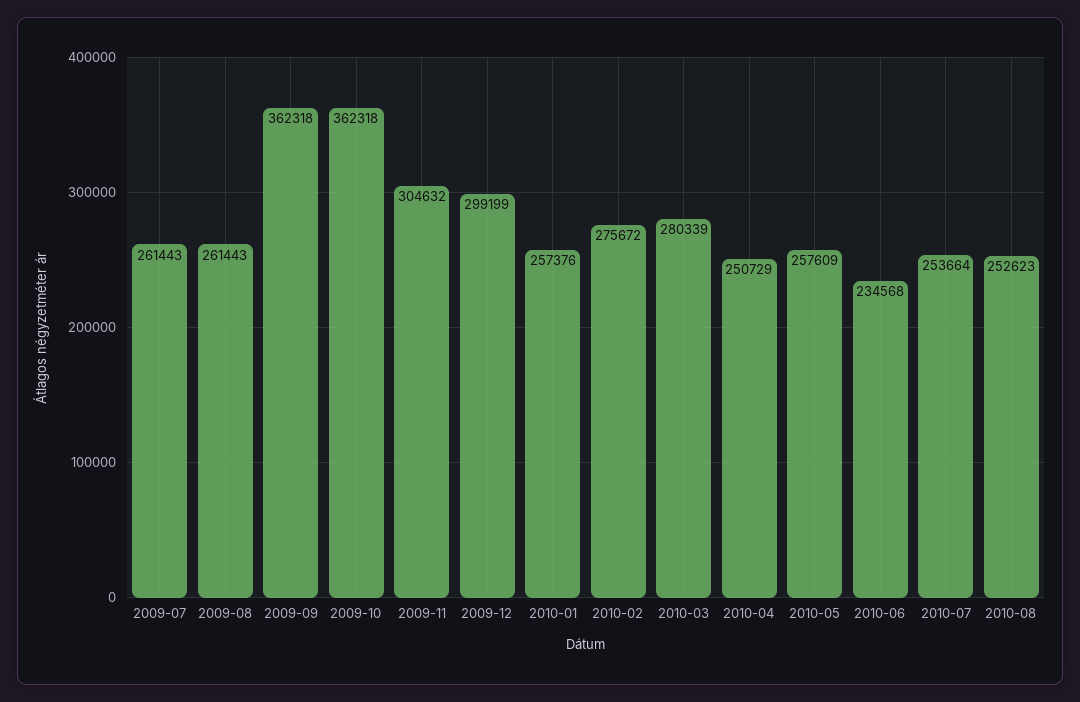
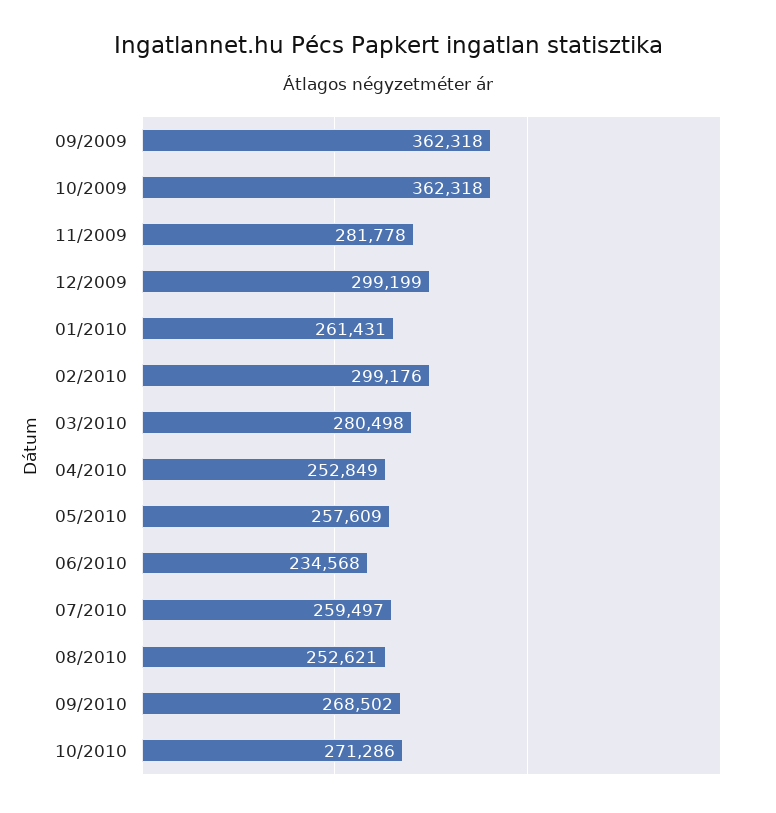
2009-07: 261443 -> none
2009-08: 261443 -> none
2009-11: 304632 -> 281778
2010-01: 257376 -> 261431
2010-02: 275672 -> 299176
2010-03: 280339 -> 280498
2010-04: 250729 -> 252849
2010-07: 253664 -> 259497
2010-08: 252623 -> 252621
09/2010: none -> 268502
10/2010: none -> 271286

